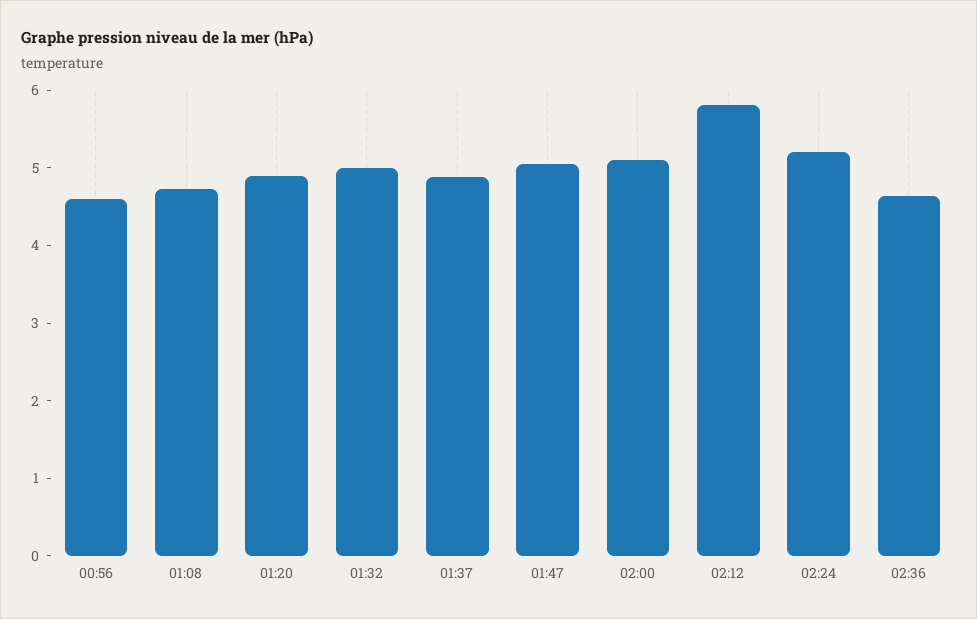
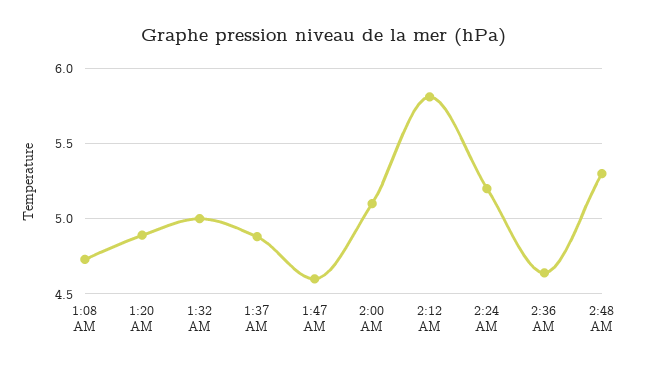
00:56: 4.6 -> none
01:47: 5 -> 4.6
2:48 AM: none -> 5.3

